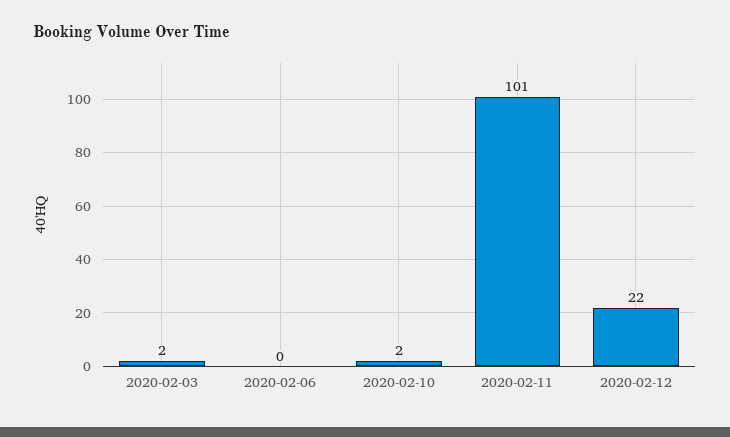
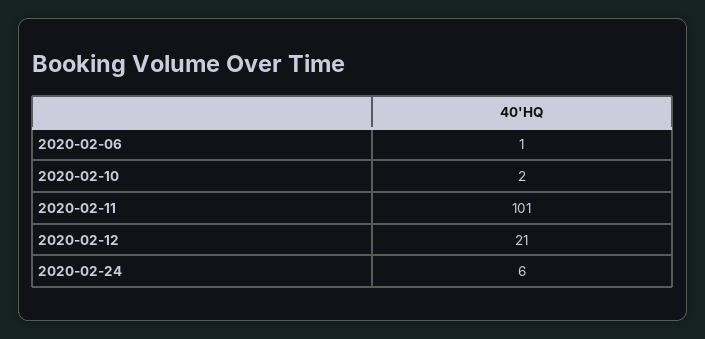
2020-02-03: 2 -> none
2020-02-06: 0 -> 1
2020-02-12: 22 -> 21
2020-02-24: none -> 6

